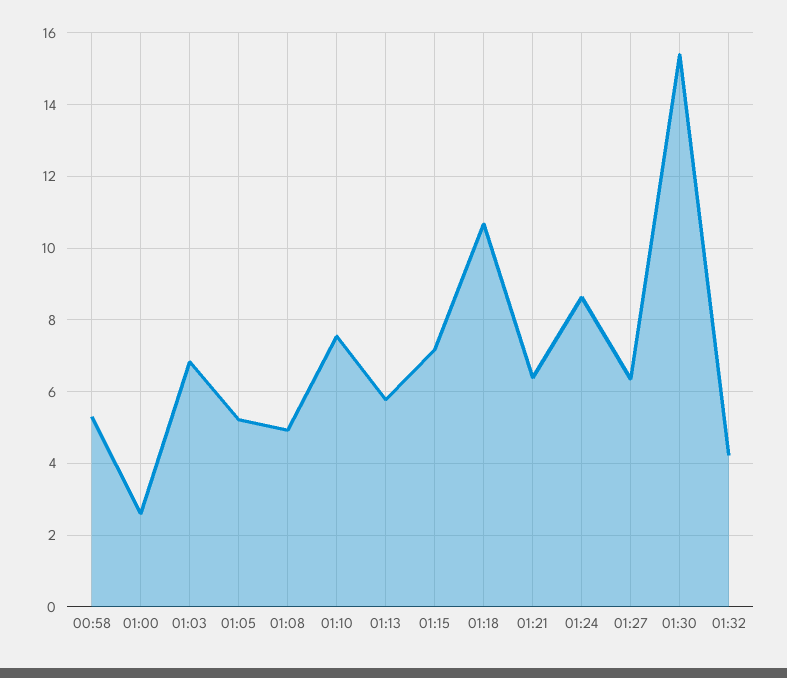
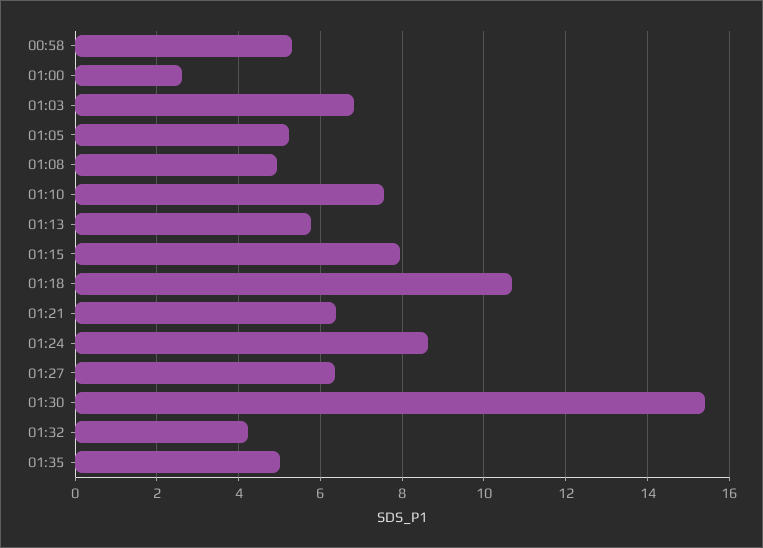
01:15: 7.2 -> 8
01:35: none -> 5

